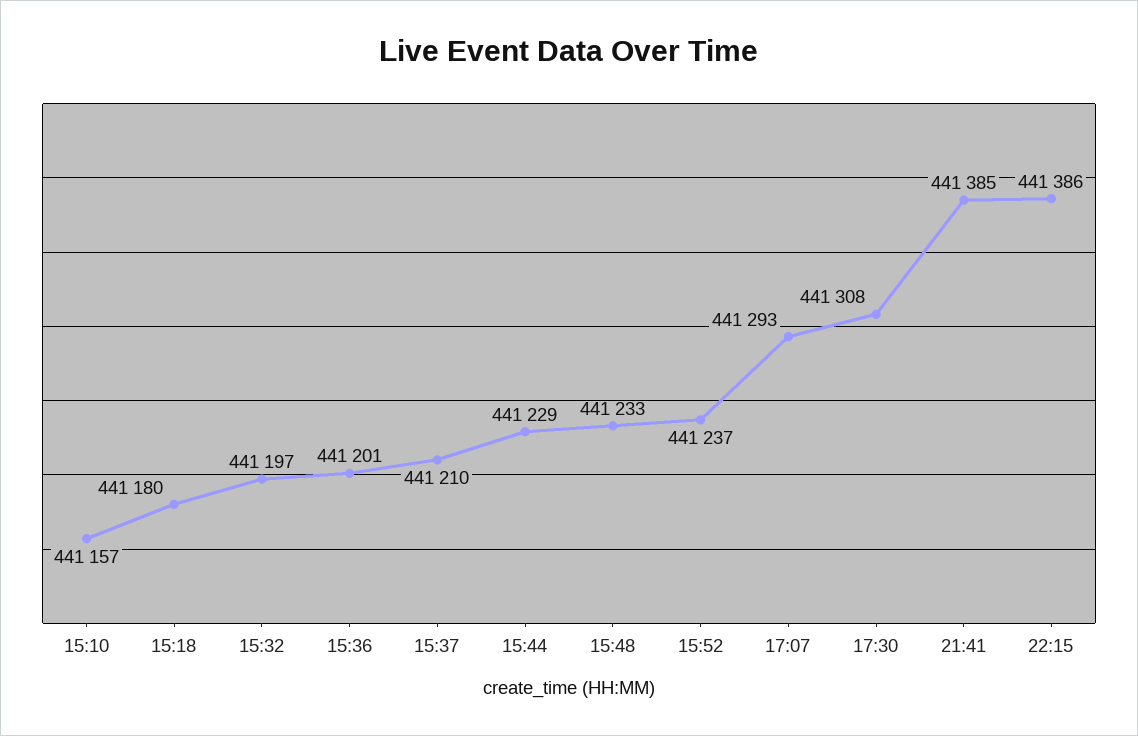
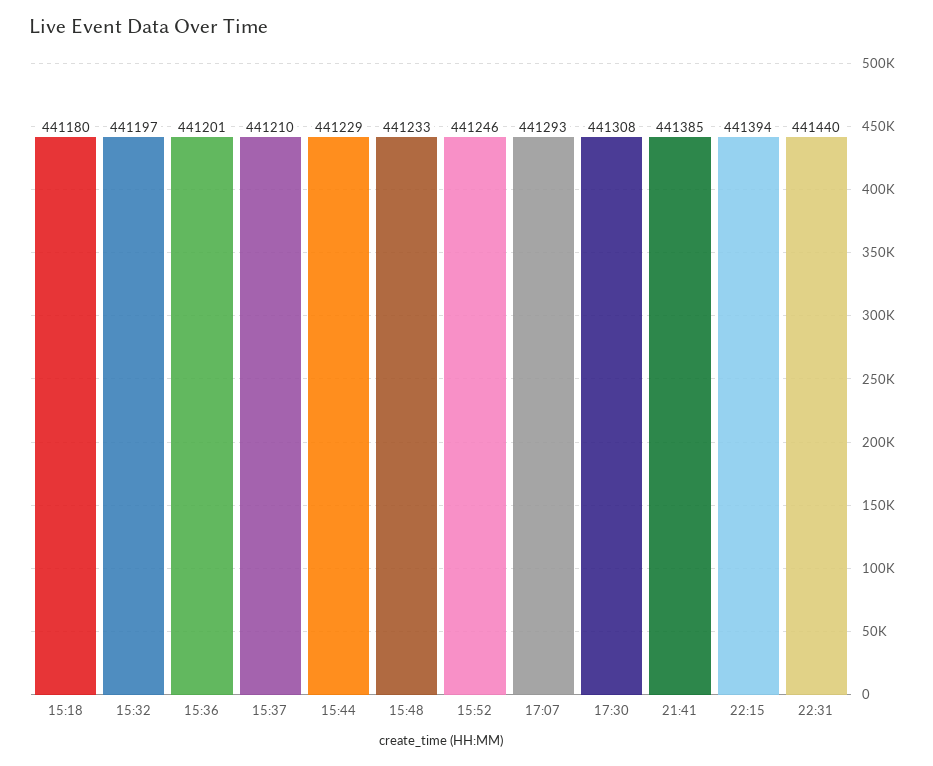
15:10: 441157 -> none
15:52: 441237 -> 441246
22:15: 441386 -> 441394
22:31: none -> 441440

